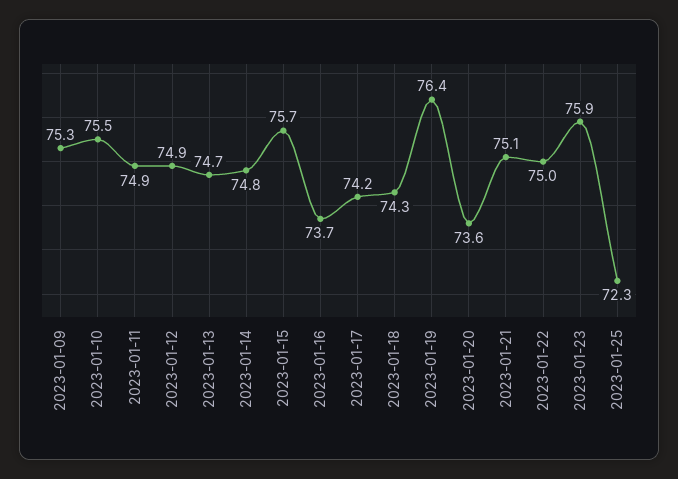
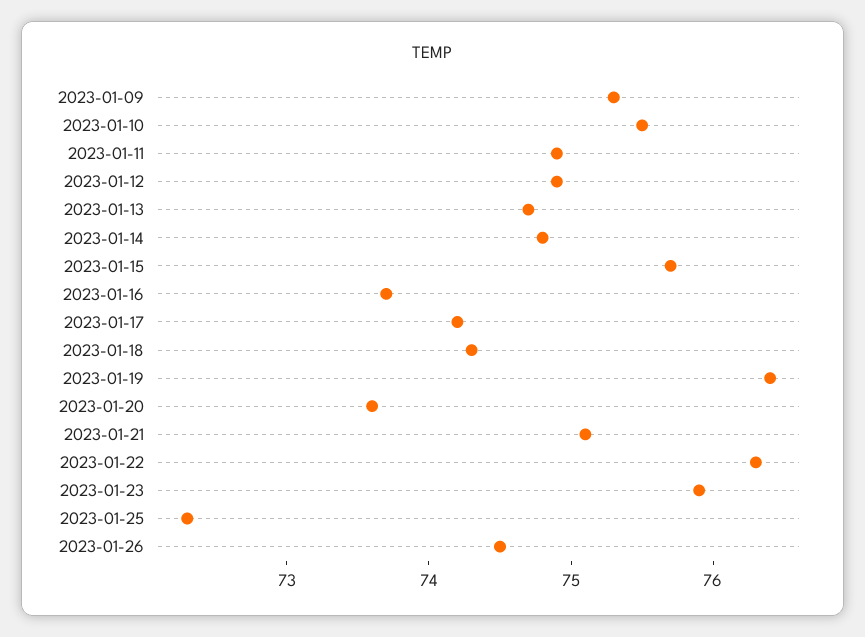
2023-01-22: 75 -> 76.3
2023-01-26: none -> 74.5

